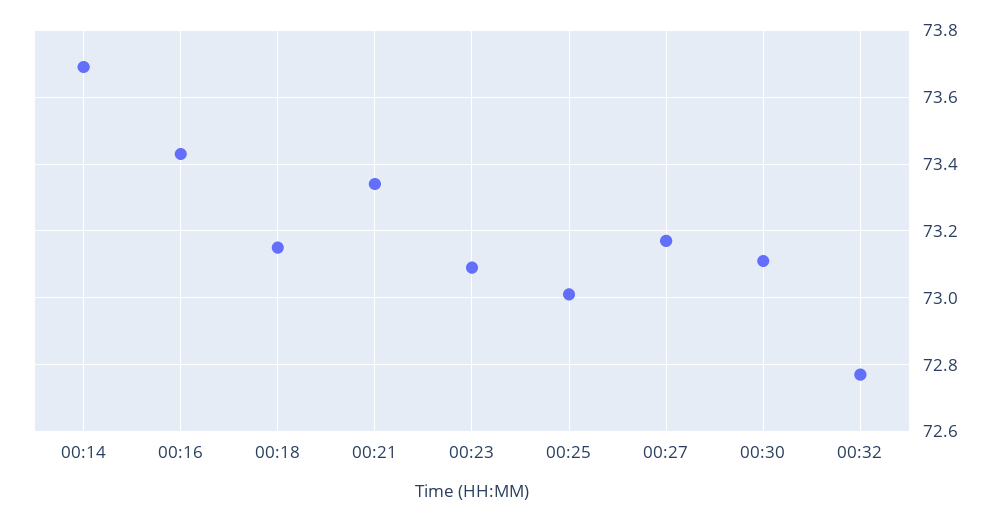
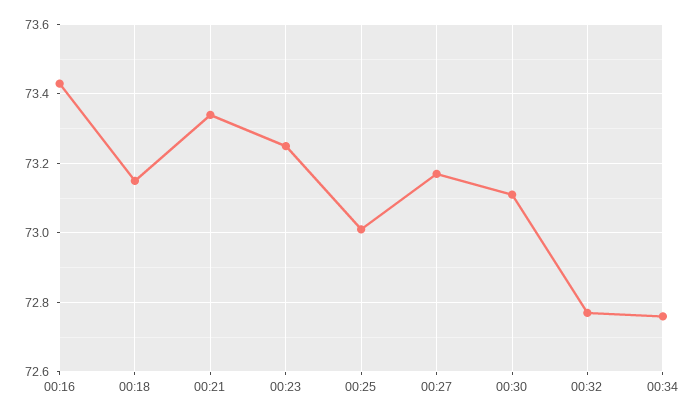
00:14: 73.7 -> none
00:23: 73.1 -> 73.25
00:34: none -> 72.75

